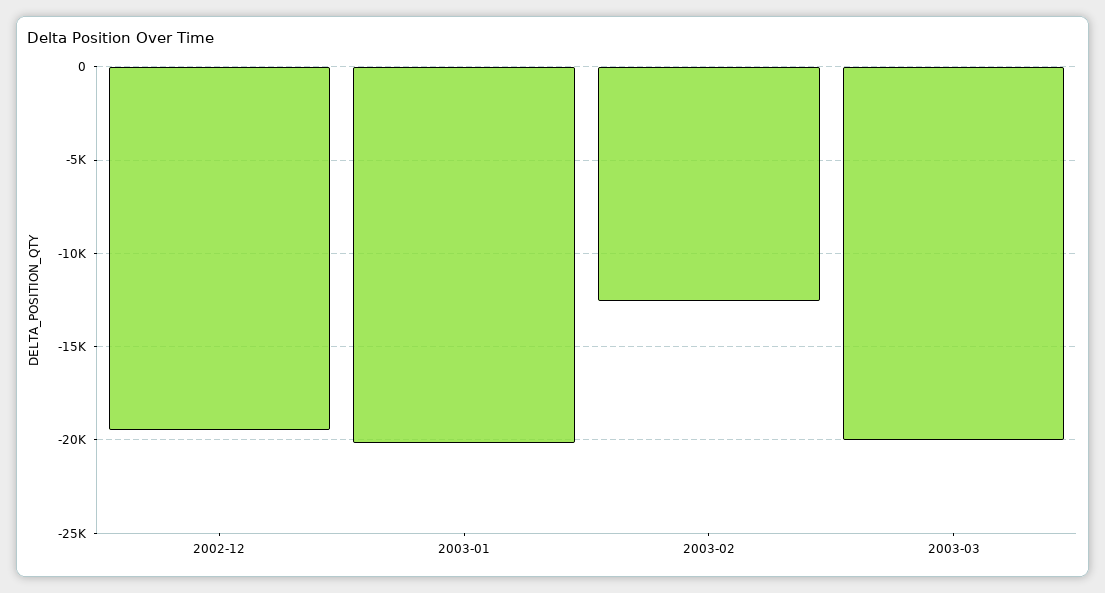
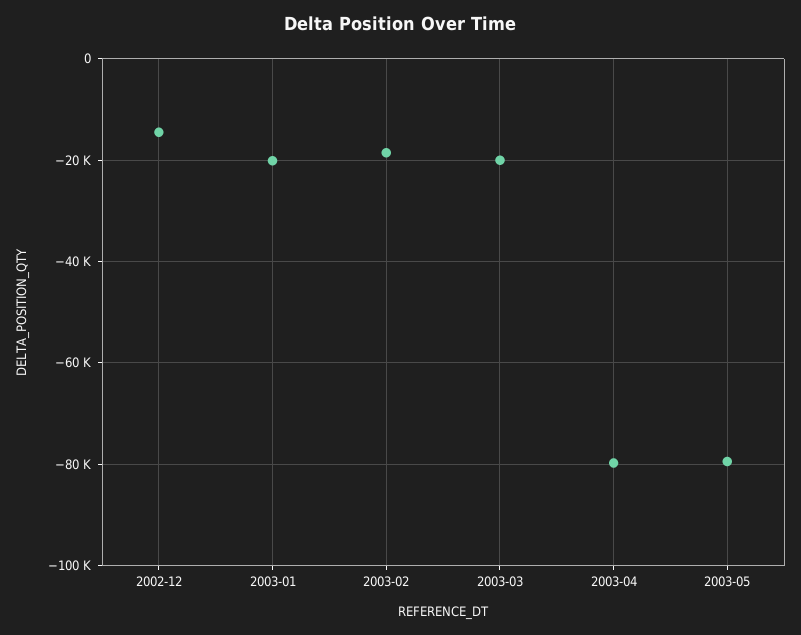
2002-12: -19500 -> -14000
2003-02: -12500 -> -18000
2003-04: none -> -80000
2003-05: none -> -80000

